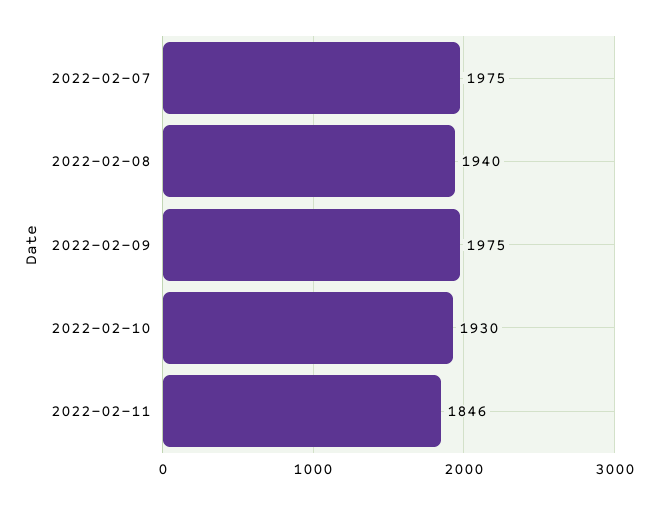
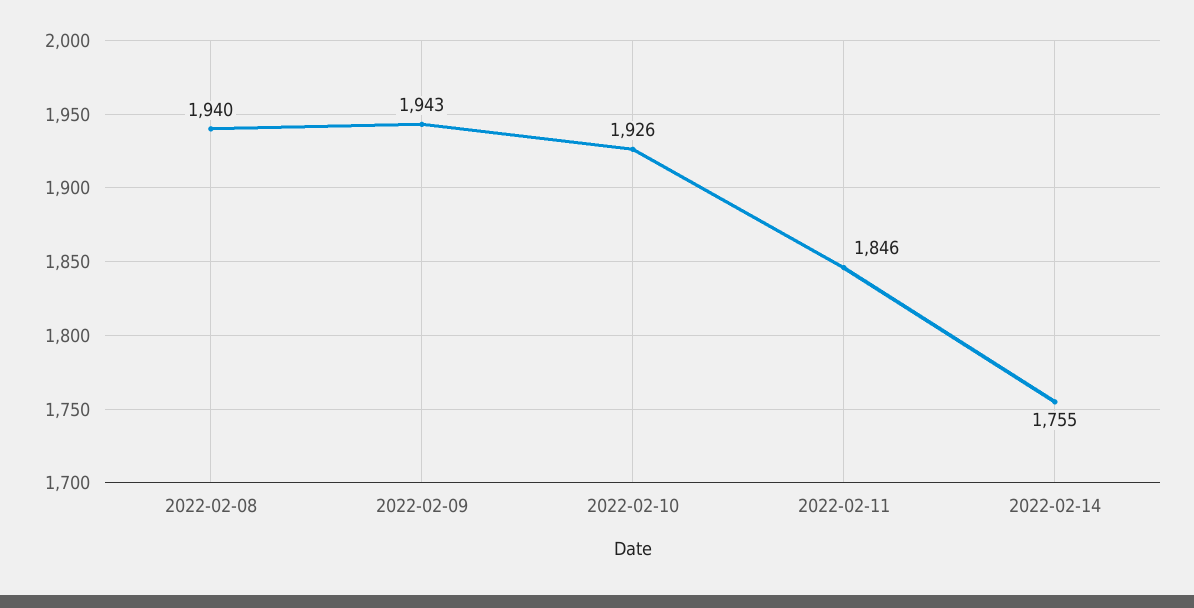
2022-02-07: 1975 -> none
2022-02-09: 1975 -> 1943
2022-02-10: 1930 -> 1926
2022-02-14: none -> 1755

